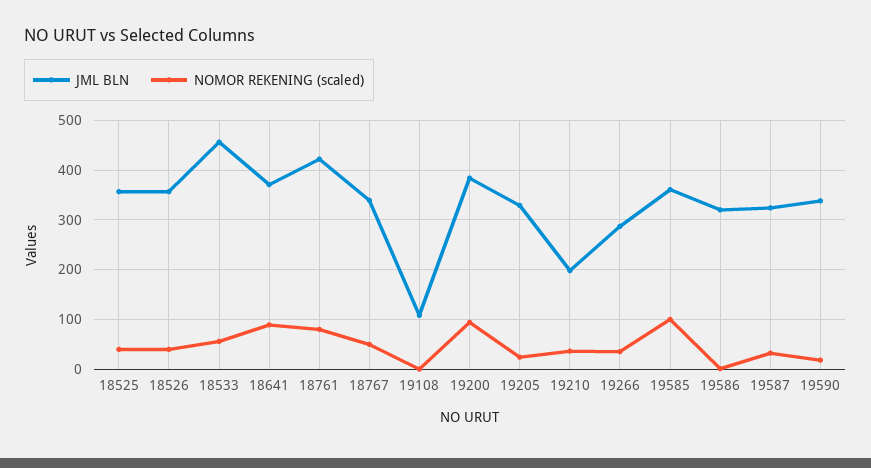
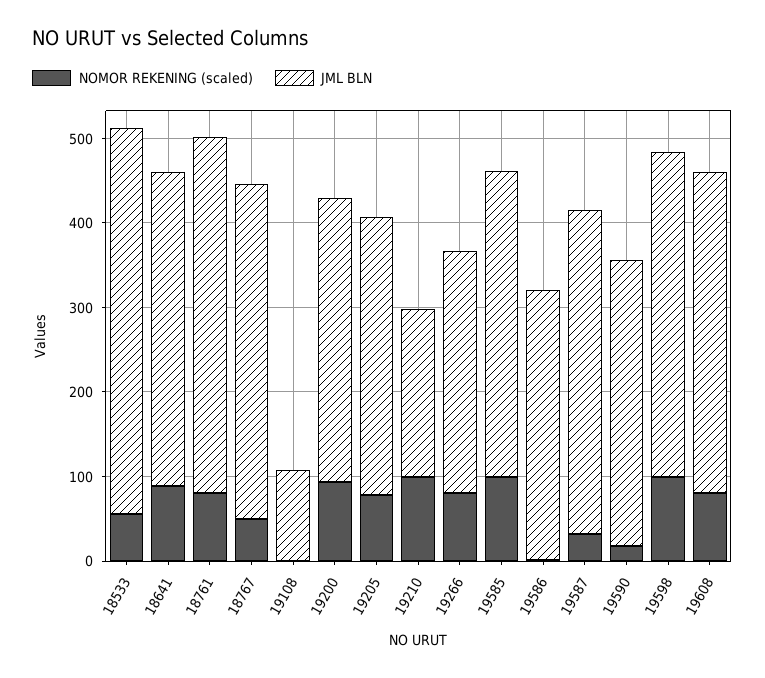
JML BLN, 18525: 360 -> none
NOMOR REKENING (scaled), 18525: 40 -> none
JML BLN, 18526: 360 -> none
NOMOR REKENING (scaled), 18526: 40 -> none
JML BLN, 18767: 340 -> 400
JML BLN, 19200: 380 -> 340
NOMOR REKENING (scaled), 19205: 20 -> 80
NOMOR REKENING (scaled), 19210: 40 -> 100
NOMOR REKENING (scaled), 19266: 40 -> 80
JML BLN, 19587: 320 -> 380
NOMOR REKENING (scaled), 19598: none -> 100
JML BLN, 19598: none -> 380
NOMOR REKENING (scaled), 19608: none -> 80
JML BLN, 19608: none -> 380

